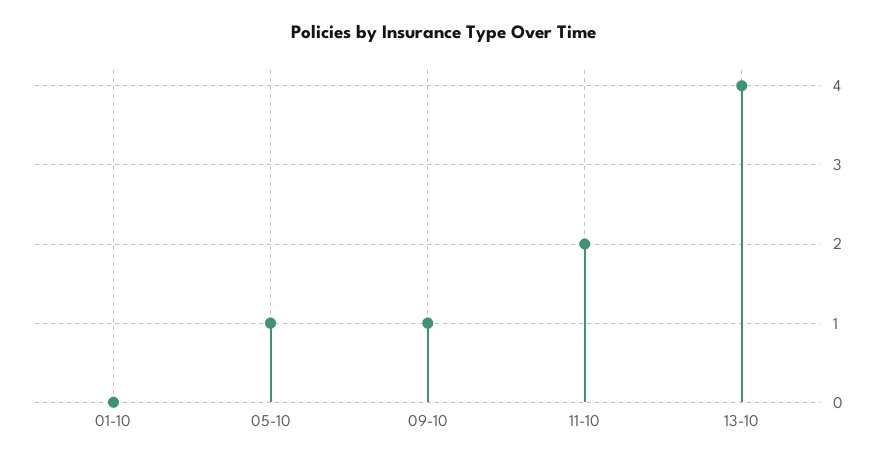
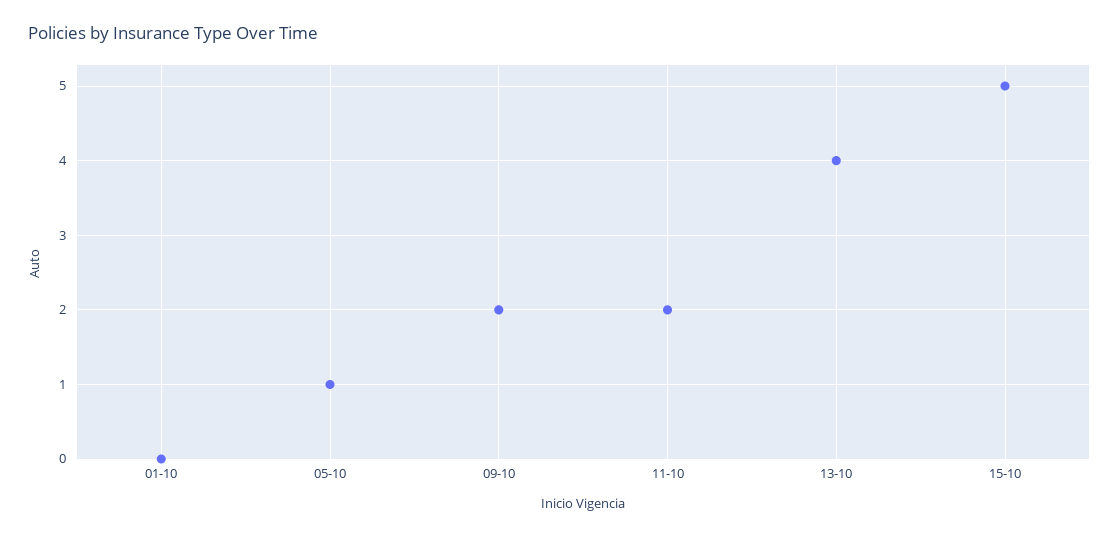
09-10: 1 -> 2
15-10: none -> 5

